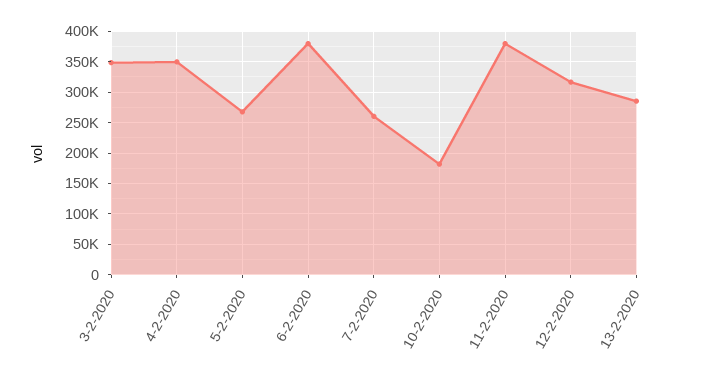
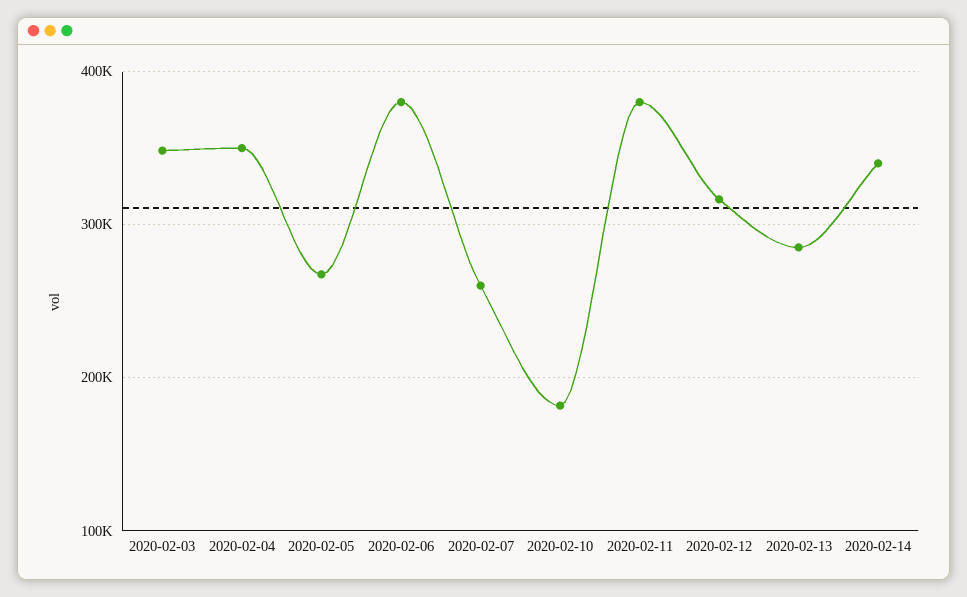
2020-02-14: none -> 340000

